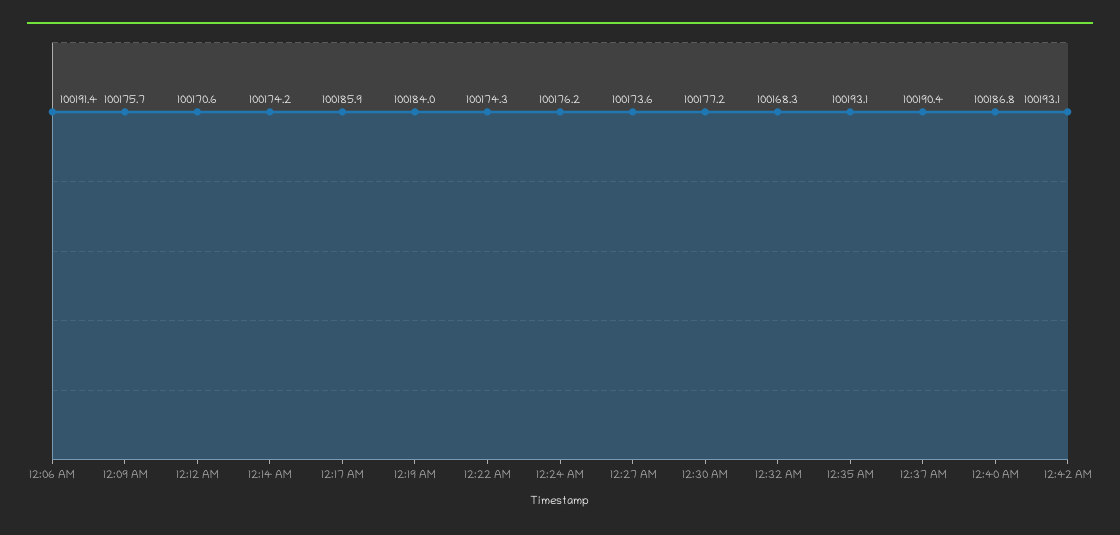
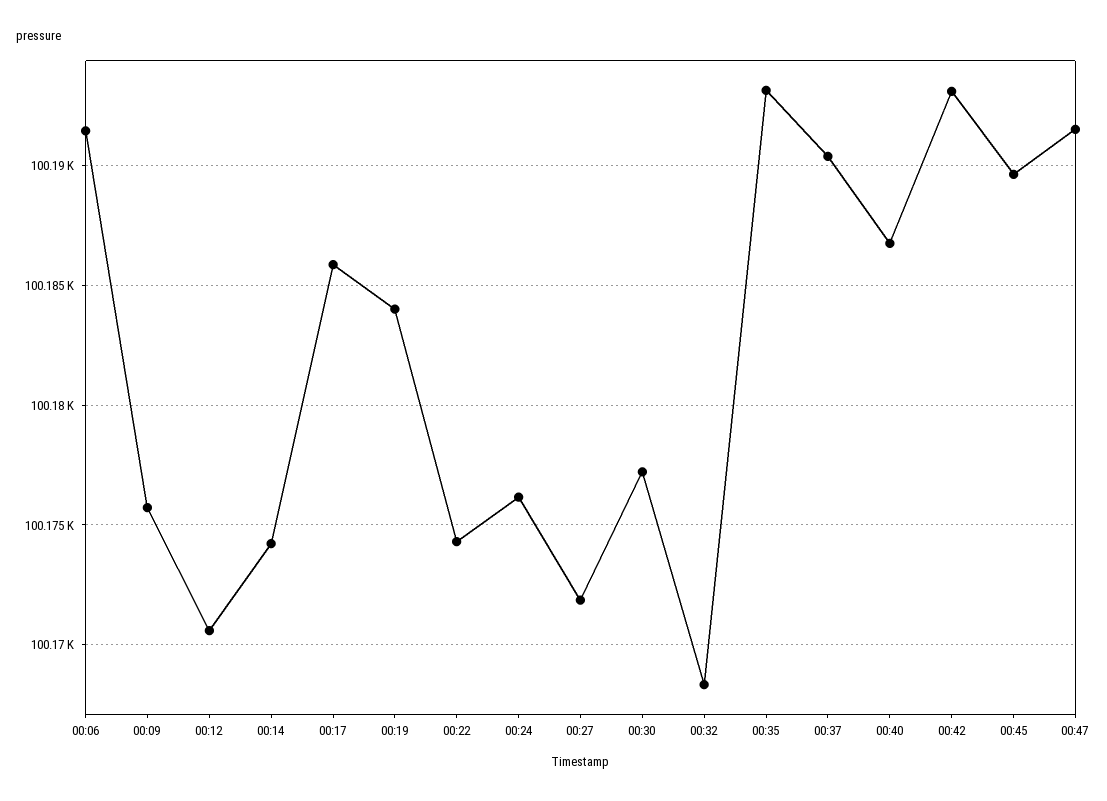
12:27 AM: 100173.6 -> 100172
00:45: none -> 100189.5
00:47: none -> 100191.5

